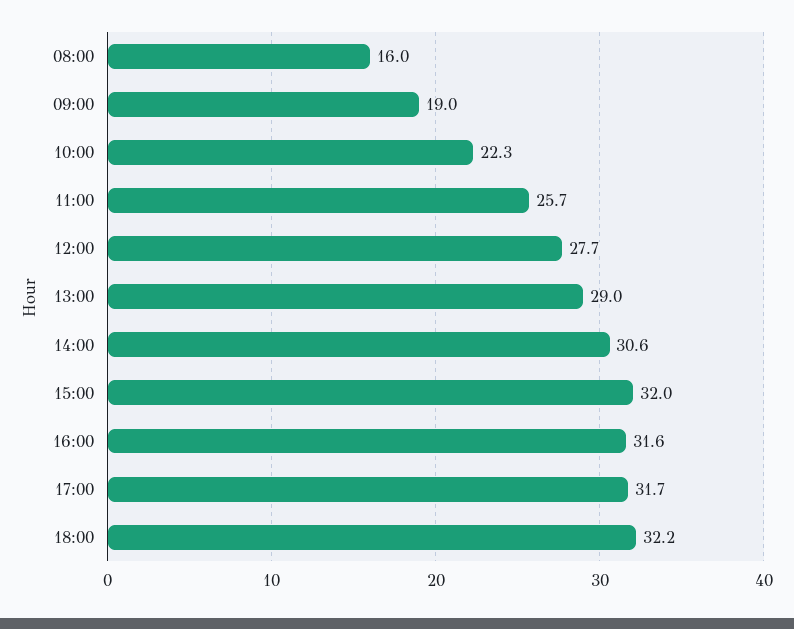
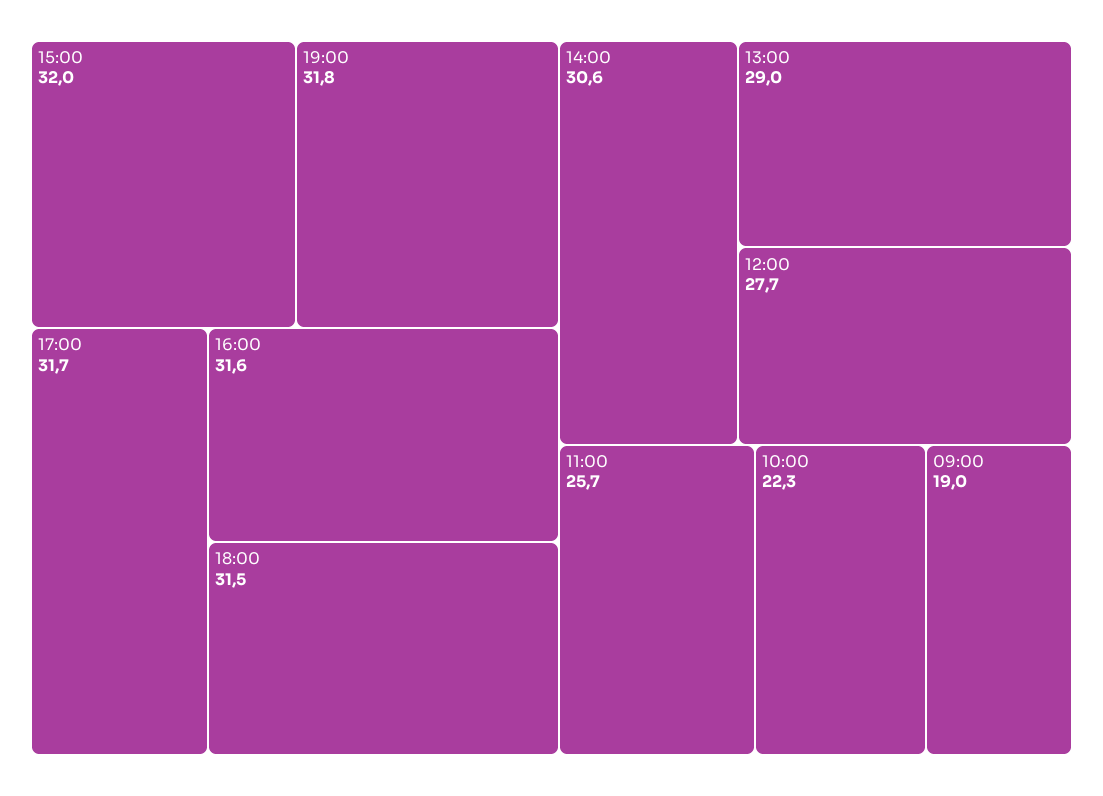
08:00: 16 -> none
18:00: 32.2 -> 31.5
19:00: none -> 31.8

